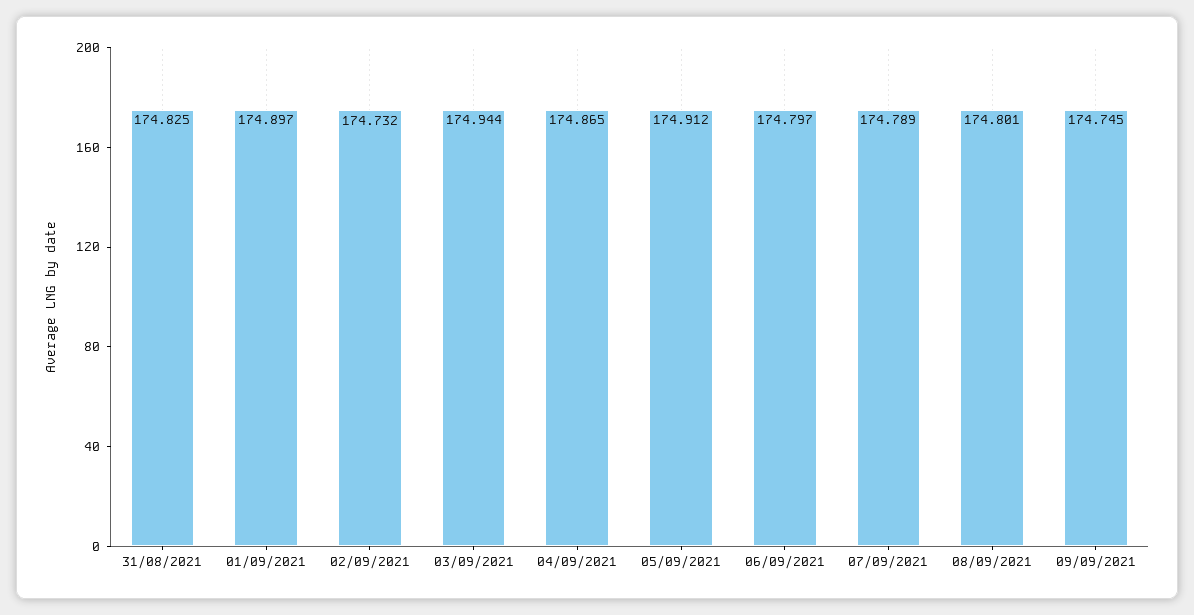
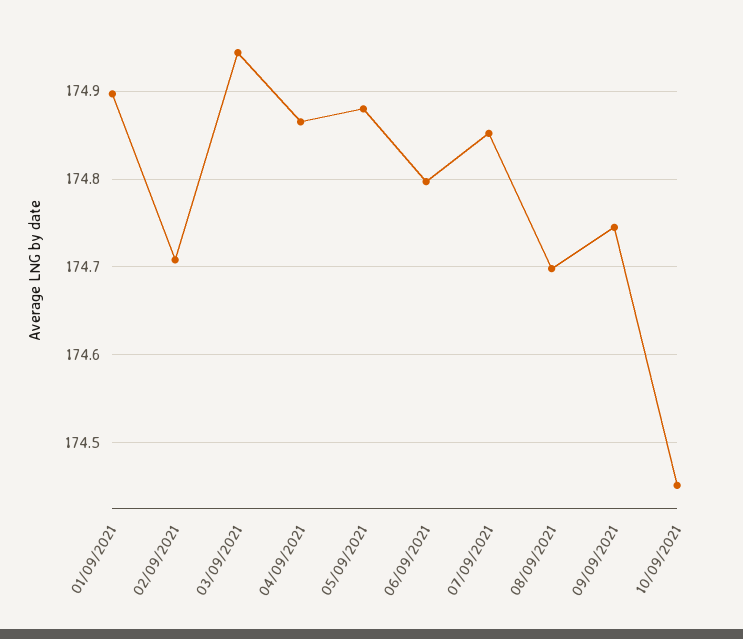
31/08/2021: 174.825 -> none
02/09/2021: 174.732 -> 174.71
05/09/2021: 174.912 -> 174.88
07/09/2021: 174.789 -> 174.85
08/09/2021: 174.801 -> 174.7
10/09/2021: none -> 174.45

